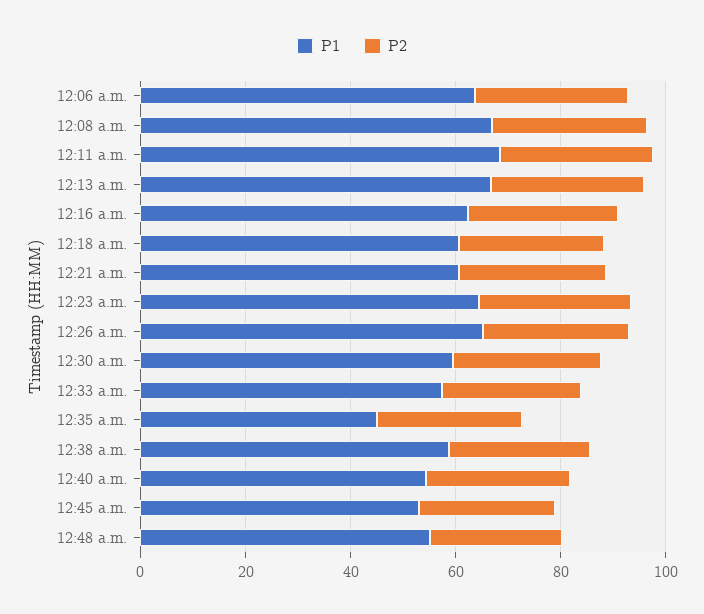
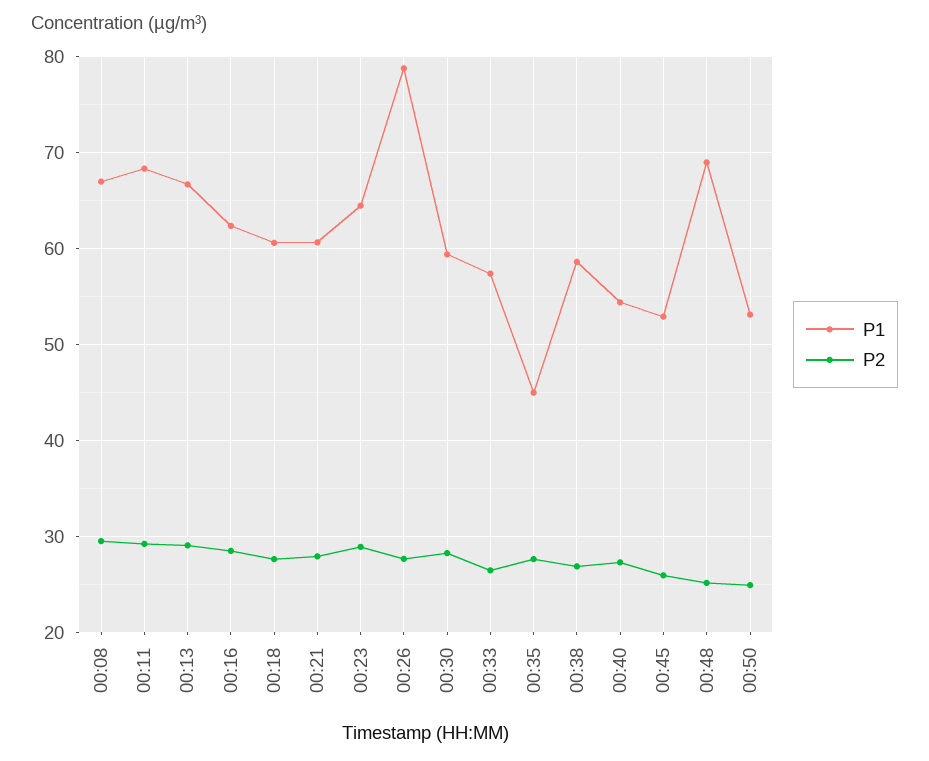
P1, 12:06 a.m.: 65 -> none
P2, 12:06 a.m.: 30 -> none
P1, 12:26 a.m.: 65 -> 79
P1, 12:48 a.m.: 55 -> 69
P1, 00:50: none -> 53
P2, 00:50: none -> 25

